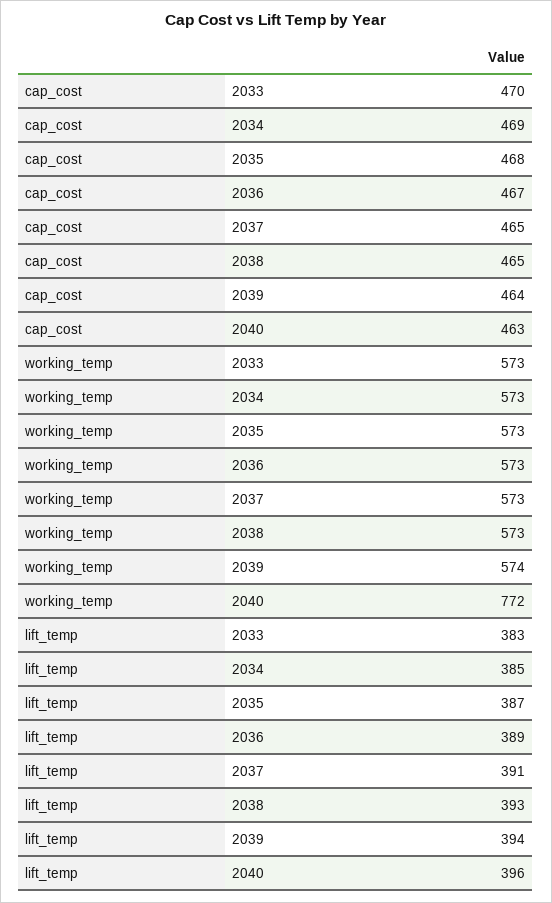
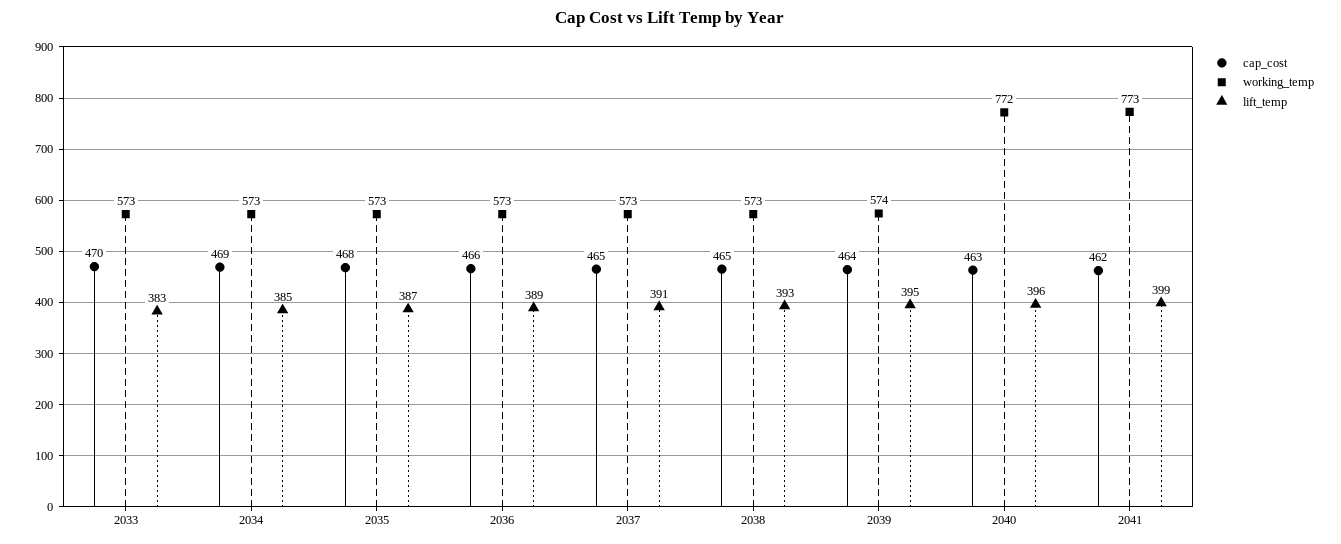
cap_cost, 2036: 467 -> 466
lift_temp, 2039: 394 -> 395
cap_cost, 2041: none -> 462
working_temp, 2041: none -> 773
lift_temp, 2041: none -> 399

